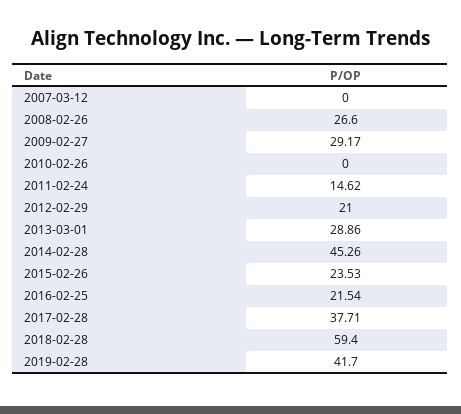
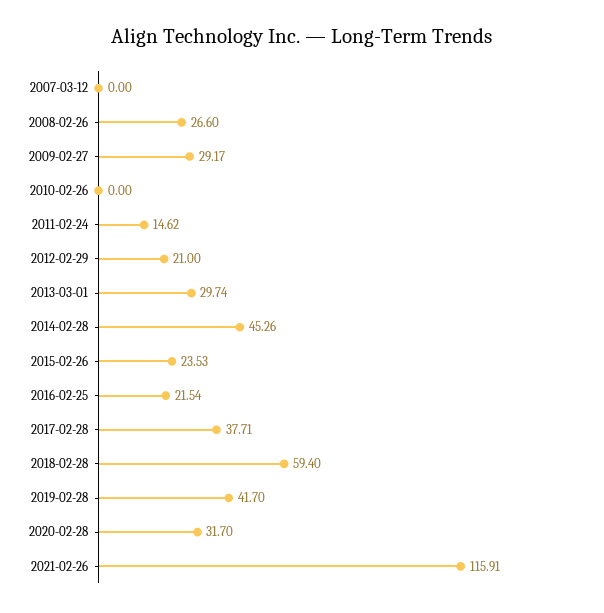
2013-03-01: 28.86 -> 29.74
2020-02-28: none -> 31.7
2021-02-26: none -> 115.91

